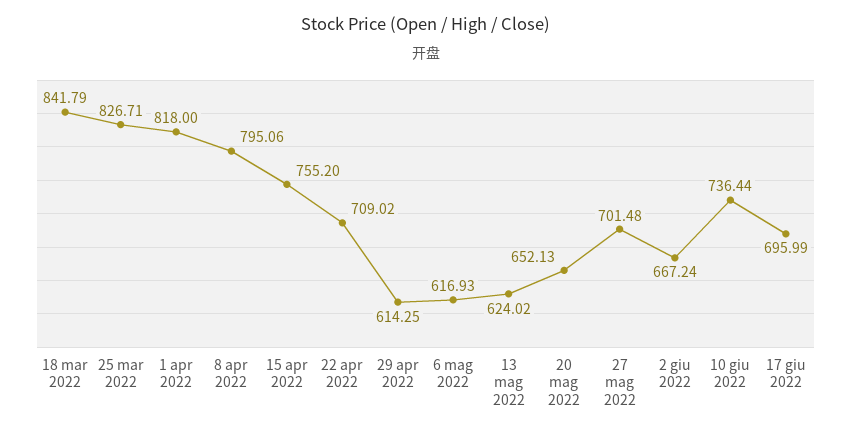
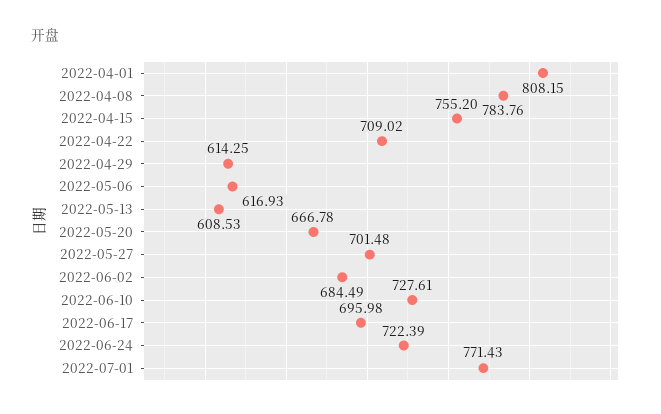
18 mar 2022: 841.79 -> none
25 mar 2022: 826.71 -> none
1 apr 2022: 818 -> 808.15
8 apr 2022: 795.06 -> 783.76
13 mag 2022: 624.02 -> 608.53
20 mag 2022: 652.13 -> 666.78
2 giu 2022: 667.24 -> 684.49
10 giu 2022: 736.44 -> 727.61
17 giu 2022: 695.99 -> 695.98
2022-06-24: none -> 722.39
2022-07-01: none -> 771.43

